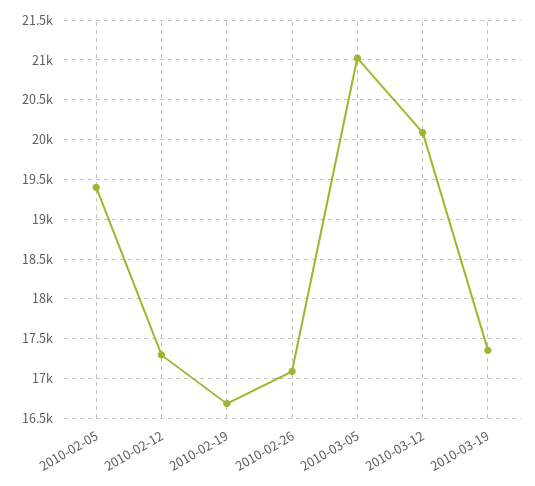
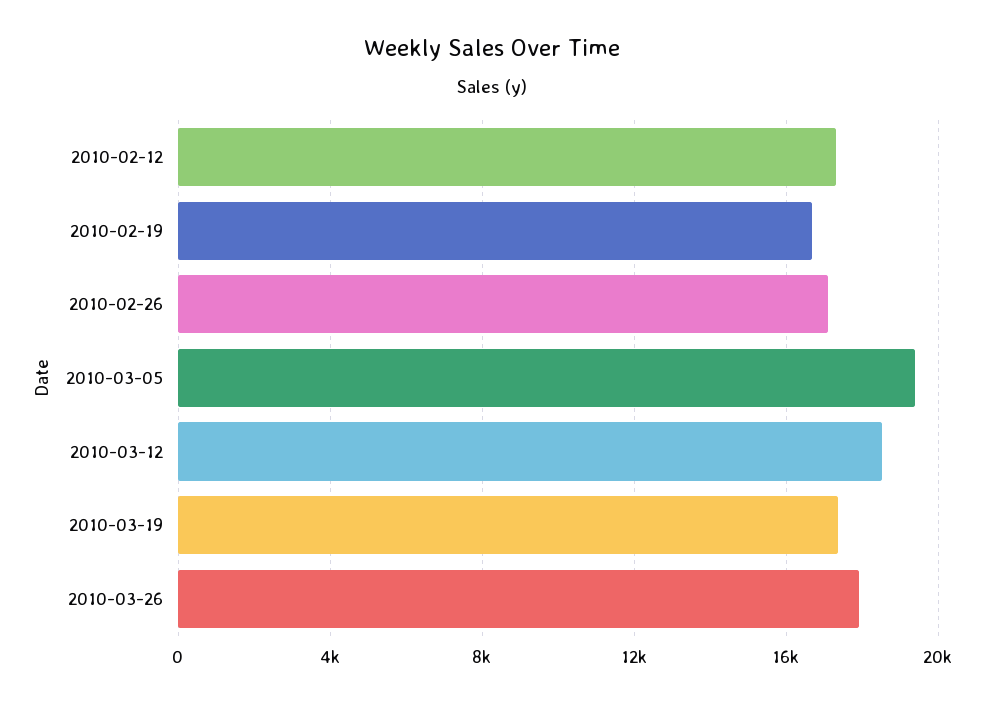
2010-02-05: 19400 -> none
2010-03-05: 21000 -> 19500
2010-03-12: 20100 -> 18500
2010-03-26: none -> 18000

